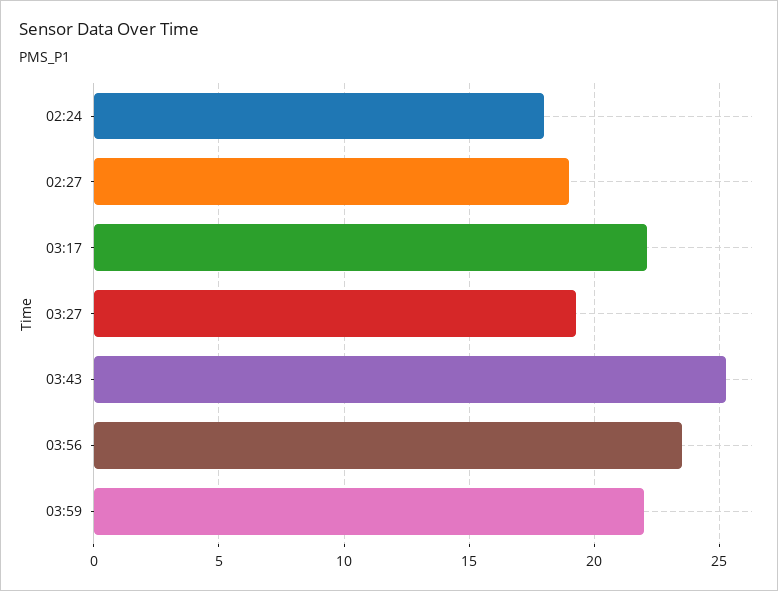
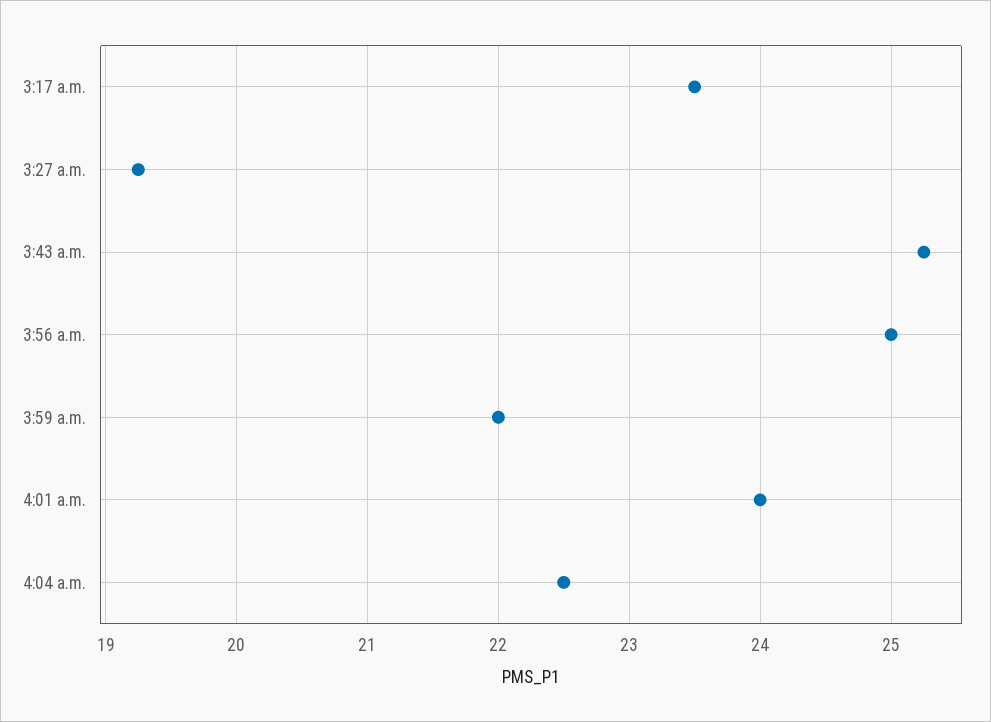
02:24: 18 -> none
02:27: 19 -> none
03:17: 22 -> 23.5
03:56: 23.5 -> 25
4:01 a.m.: none -> 24
4:04 a.m.: none -> 22.5

